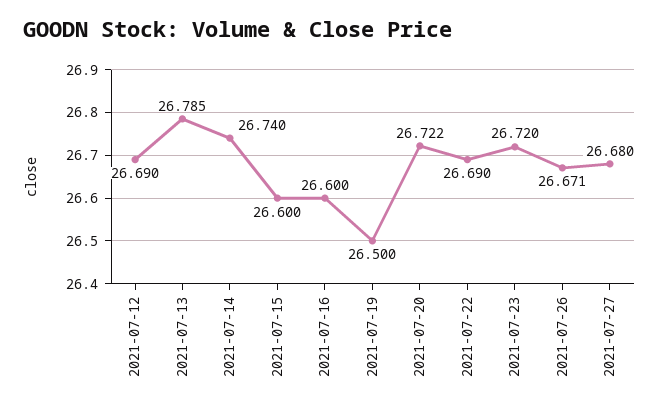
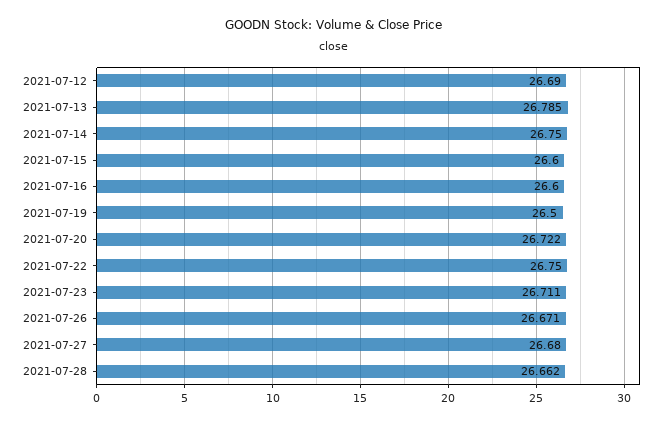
2021-07-14: 26.74 -> 26.75
2021-07-22: 26.69 -> 26.75
2021-07-23: 26.72 -> 26.711
2021-07-28: none -> 26.662

